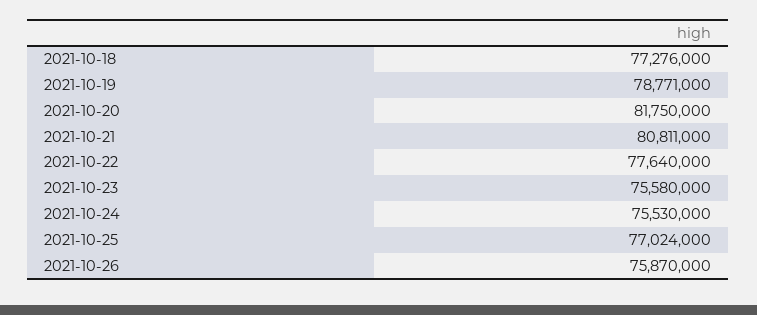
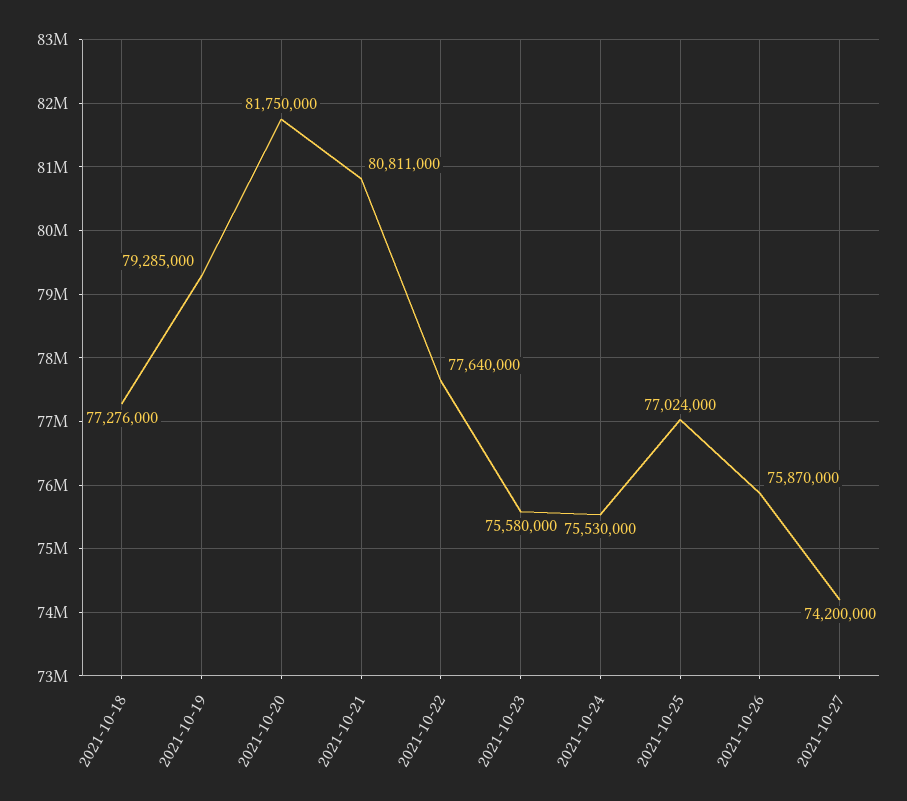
2021-10-19: 78771000 -> 79285000
2021-10-27: none -> 74200000

